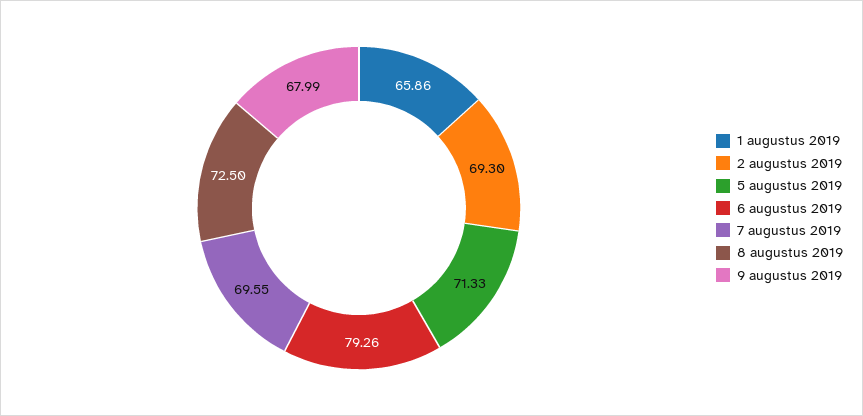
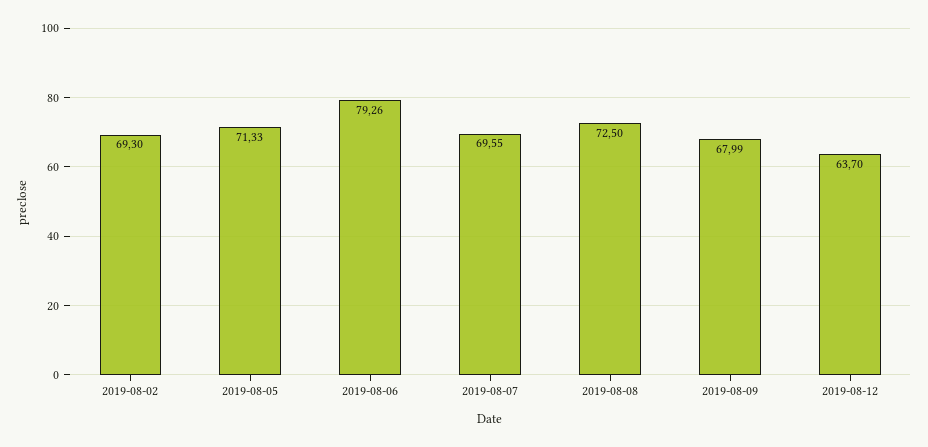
1 augustus 2019: 65.86 -> none
2019-08-12: none -> 63.7

